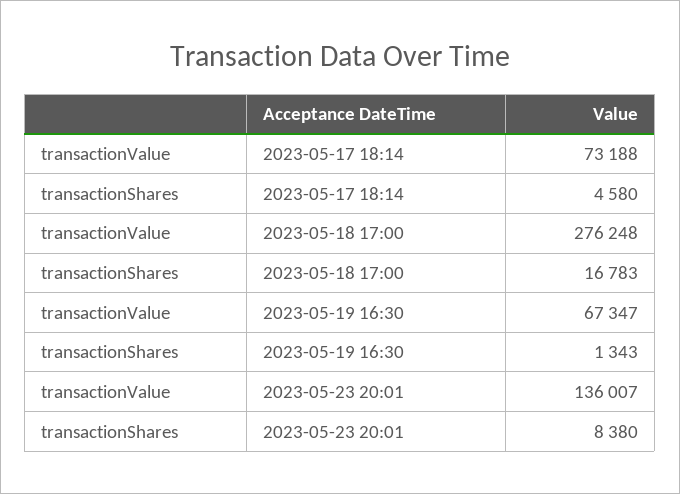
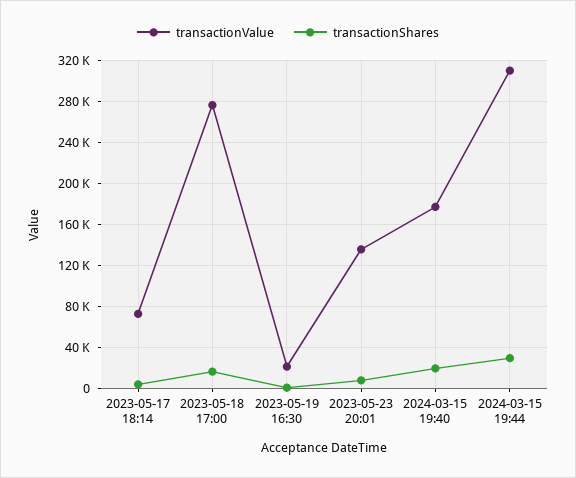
transactionValue, 2023-05-19 16:30: 67347 -> 20000
transactionValue, 2024-03-15 19:40: none -> 180000
transactionShares, 2024-03-15 19:40: none -> 20000
transactionValue, 2024-03-15 19:44: none -> 310000
transactionShares, 2024-03-15 19:44: none -> 30000

